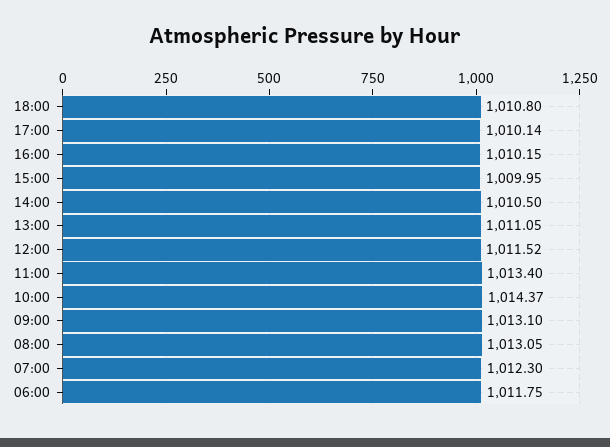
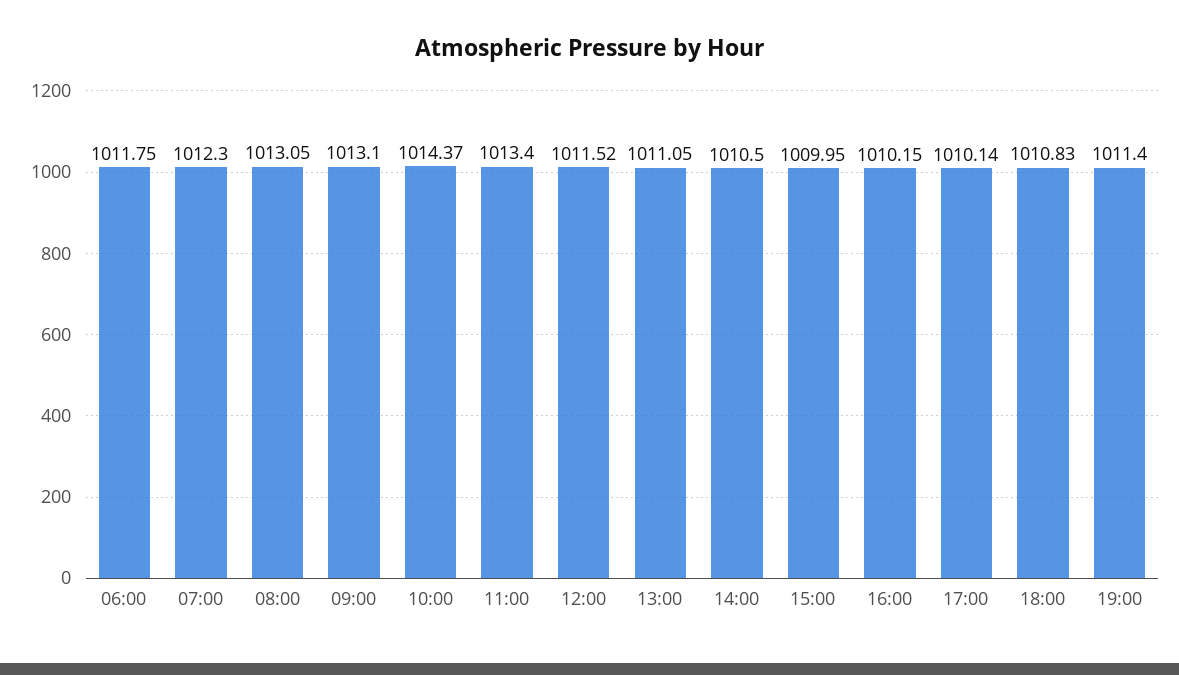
18:00: 1010.8 -> 1010.83
19:00: none -> 1011.4

